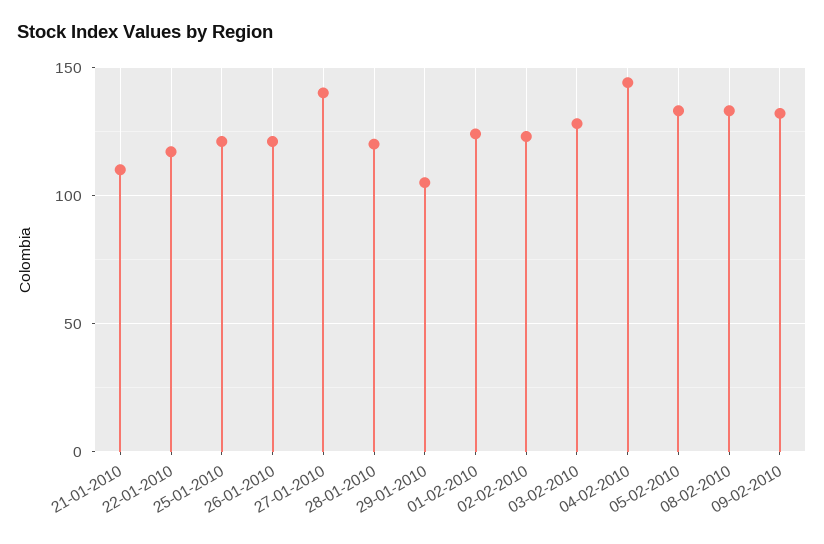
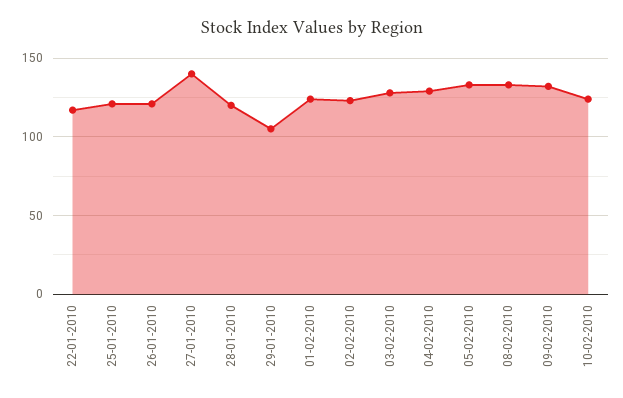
21-01-2010: 110 -> none
04-02-2010: 145 -> 130
10-02-2010: none -> 125

